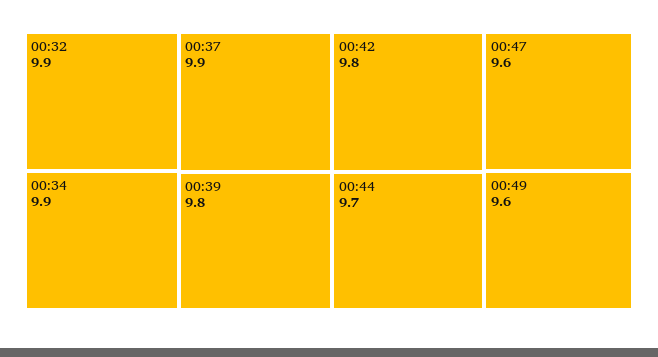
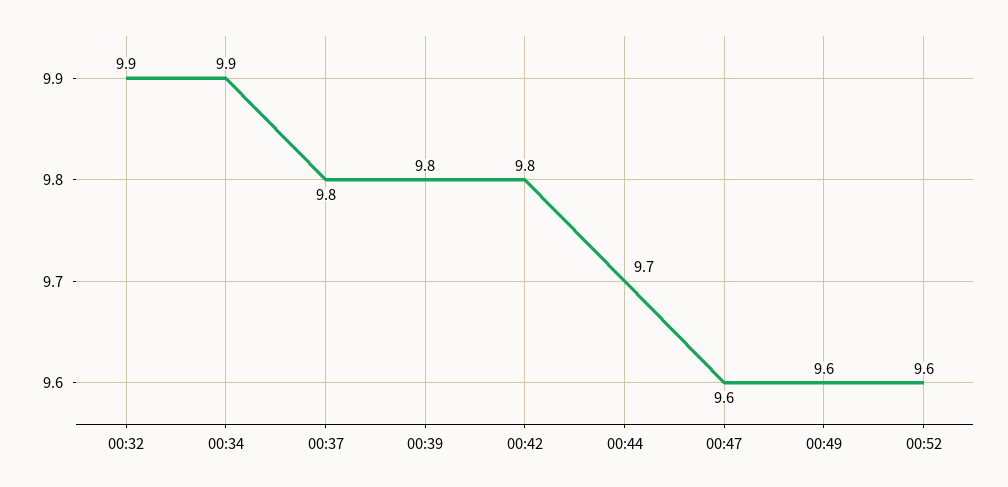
00:37: 9.9 -> 9.8
00:52: none -> 9.6

